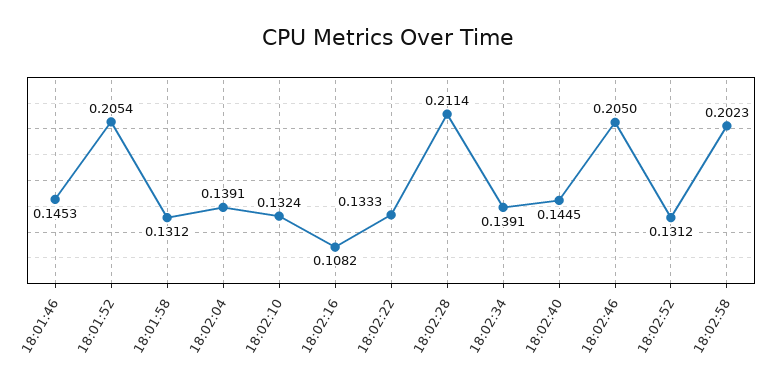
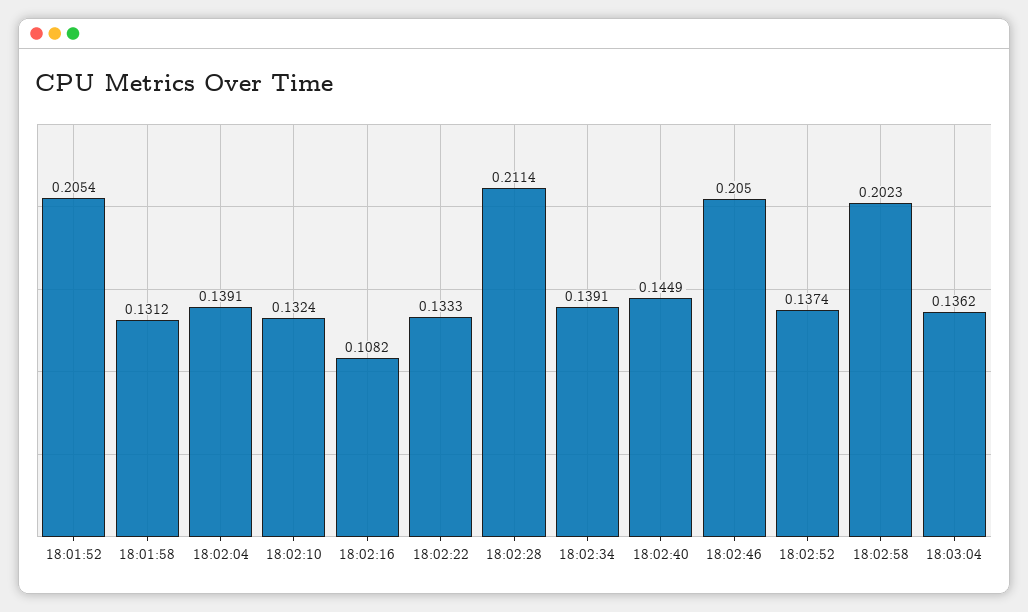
18:01:46: 0.1453 -> none
18:02:40: 0.1445 -> 0.1449
18:02:52: 0.1312 -> 0.1374
18:03:04: none -> 0.1362

